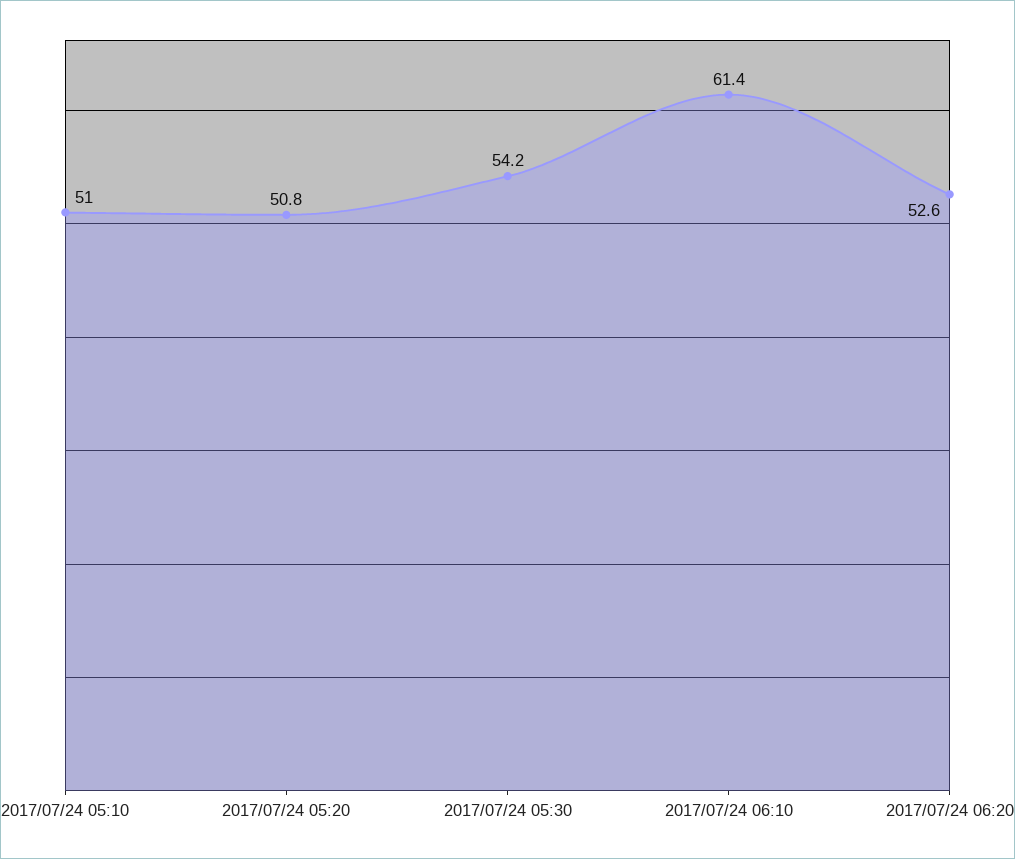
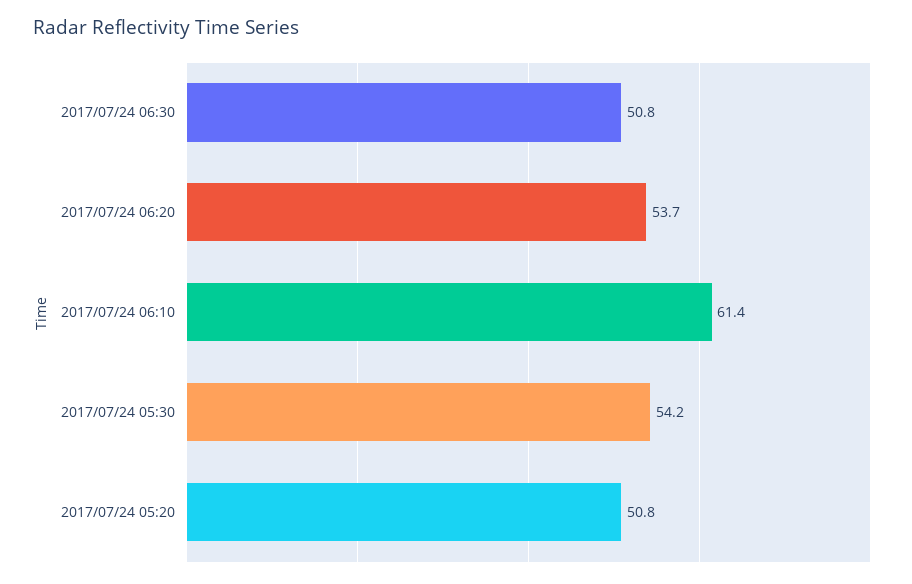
2017/07/24 05:10: 51 -> none
2017/07/24 06:20: 52.6 -> 53.7
2017/07/24 06:30: none -> 50.8

